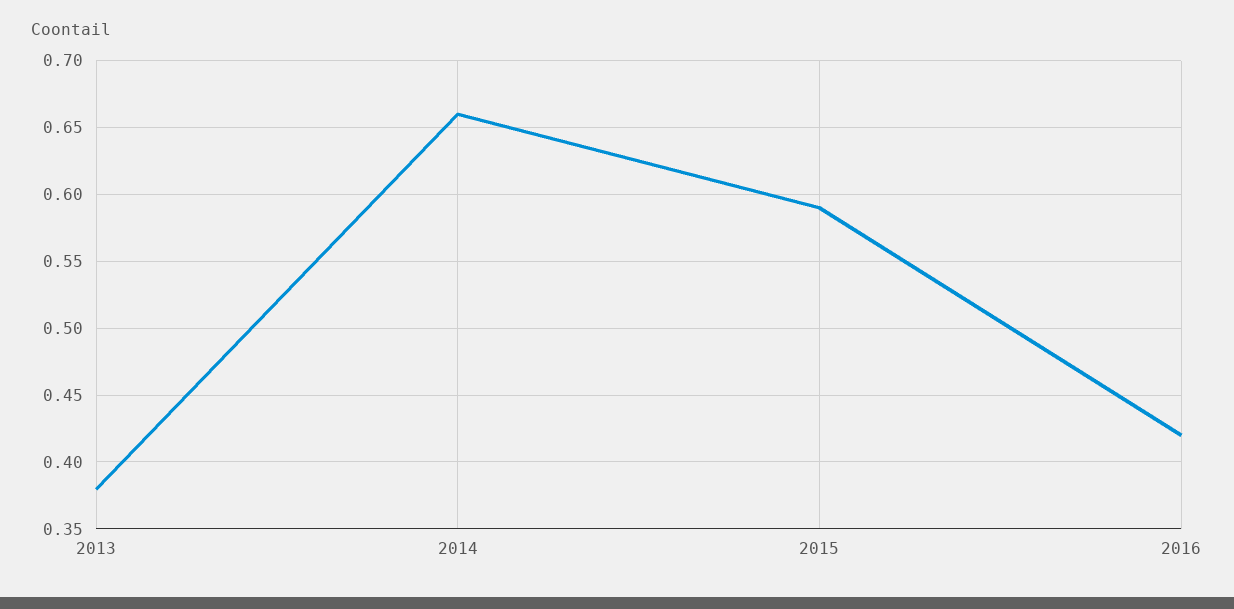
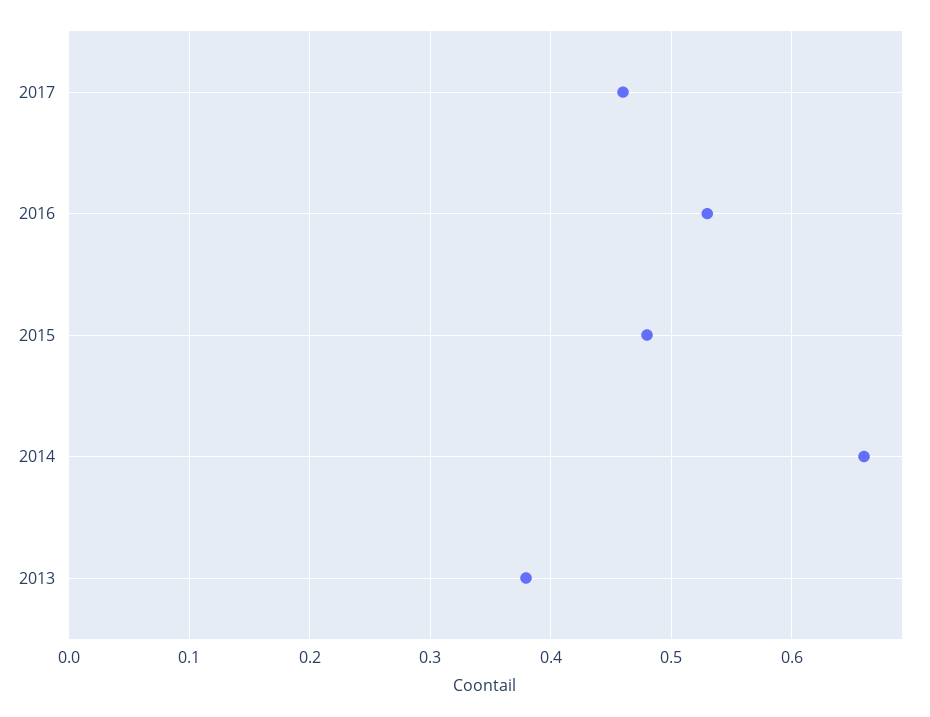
2015: 0.59 -> 0.48
2016: 0.42 -> 0.53
2017: none -> 0.46

